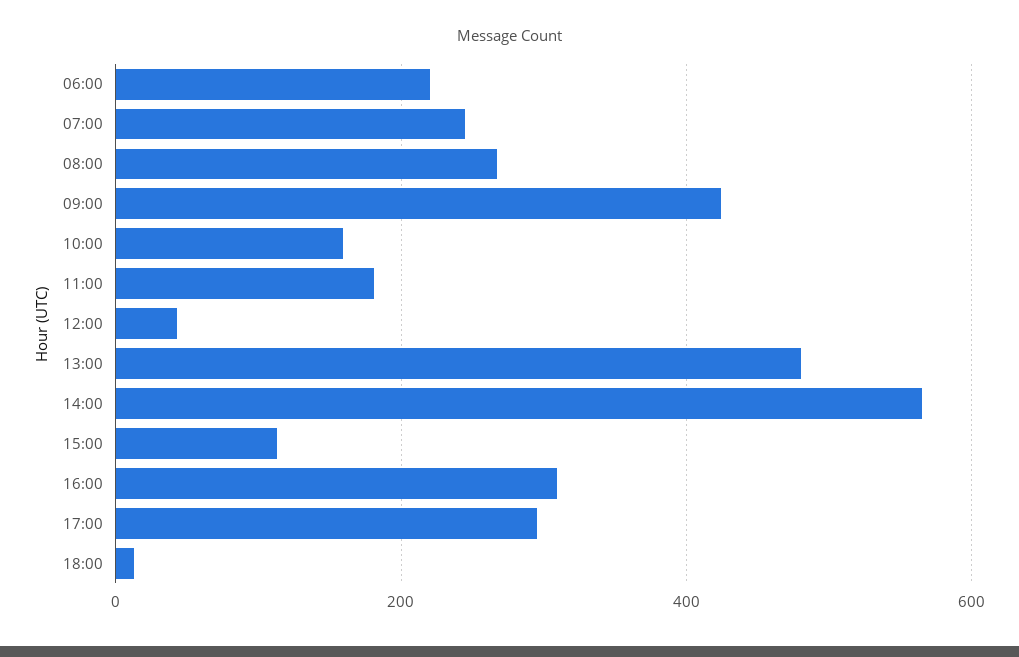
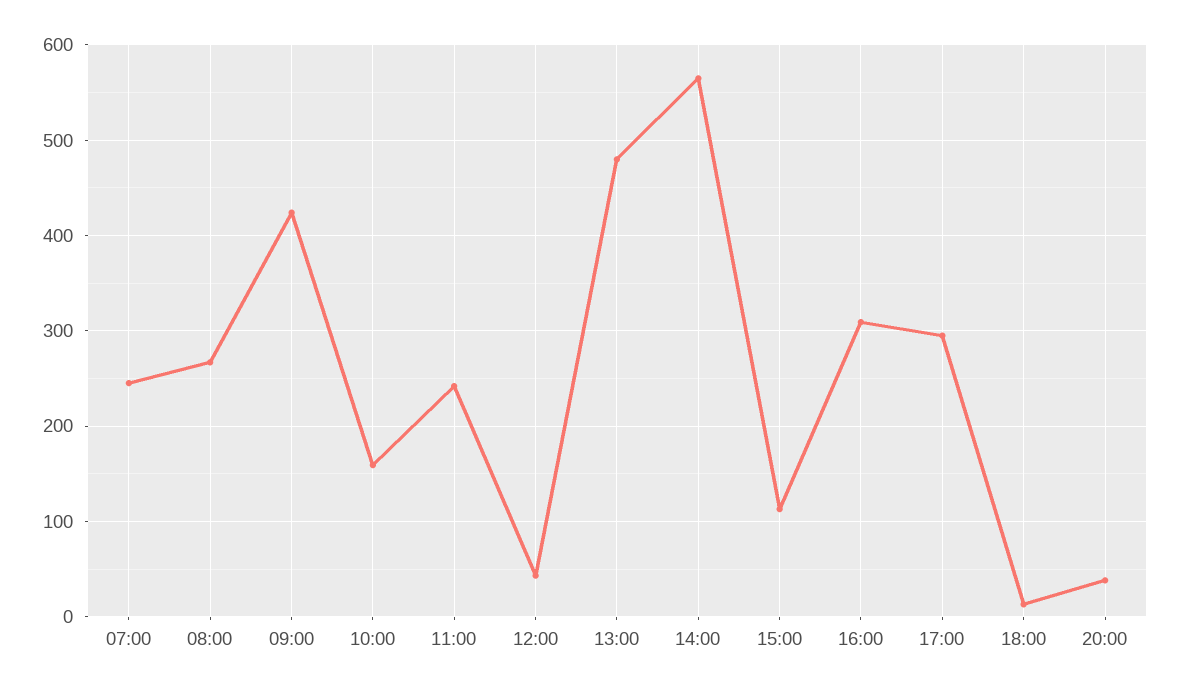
06:00: 220 -> none
11:00: 180 -> 240
20:00: none -> 40

